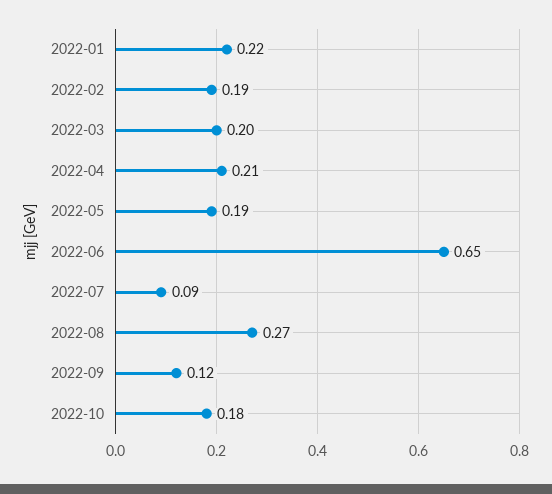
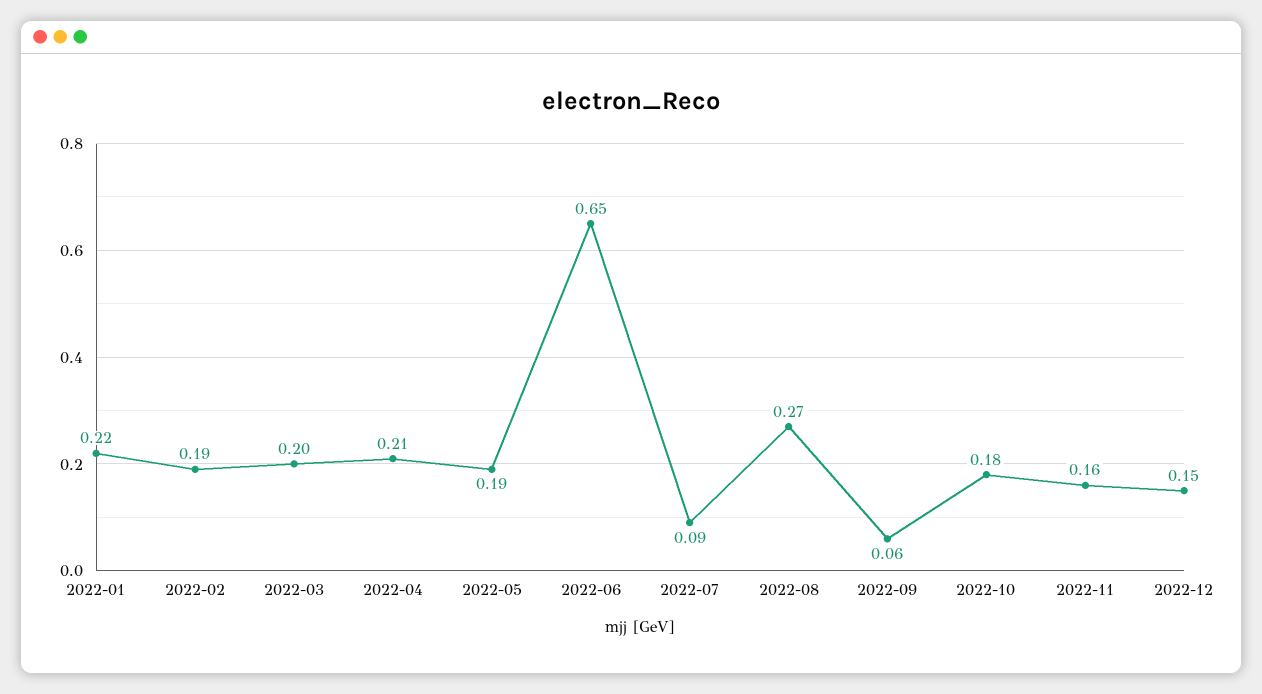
2022-09: 0.12 -> 0.06
2022-11: none -> 0.16
2022-12: none -> 0.15

